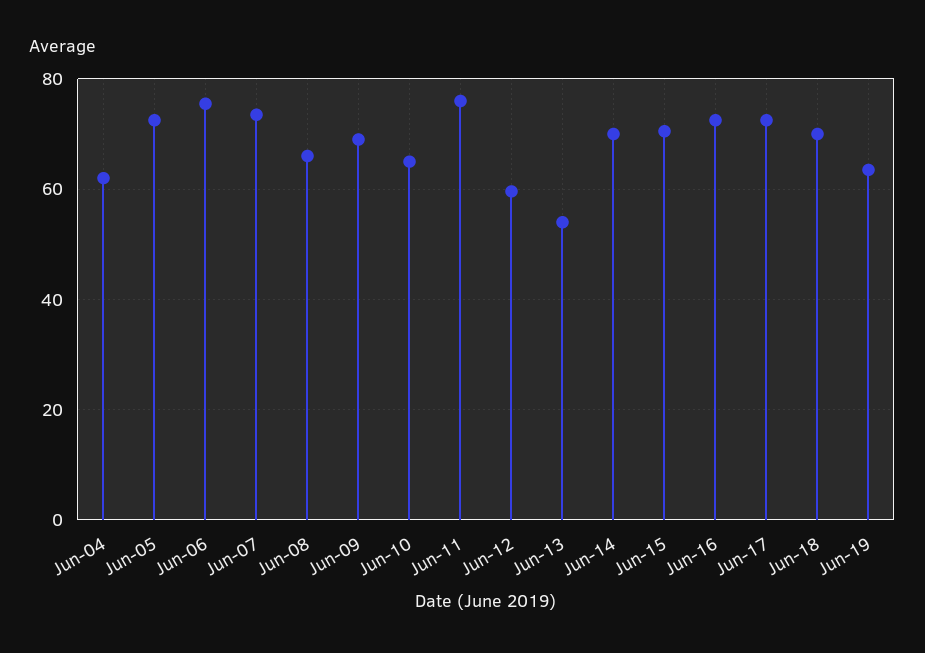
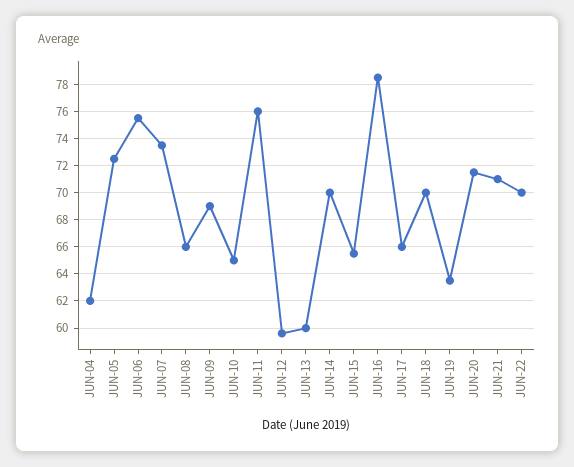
Jun-13: 54 -> 60
Jun-15: 70 -> 65.5
Jun-16: 72 -> 78.5
Jun-17: 72 -> 66
JUN-20: none -> 71.5
JUN-21: none -> 71
JUN-22: none -> 70

